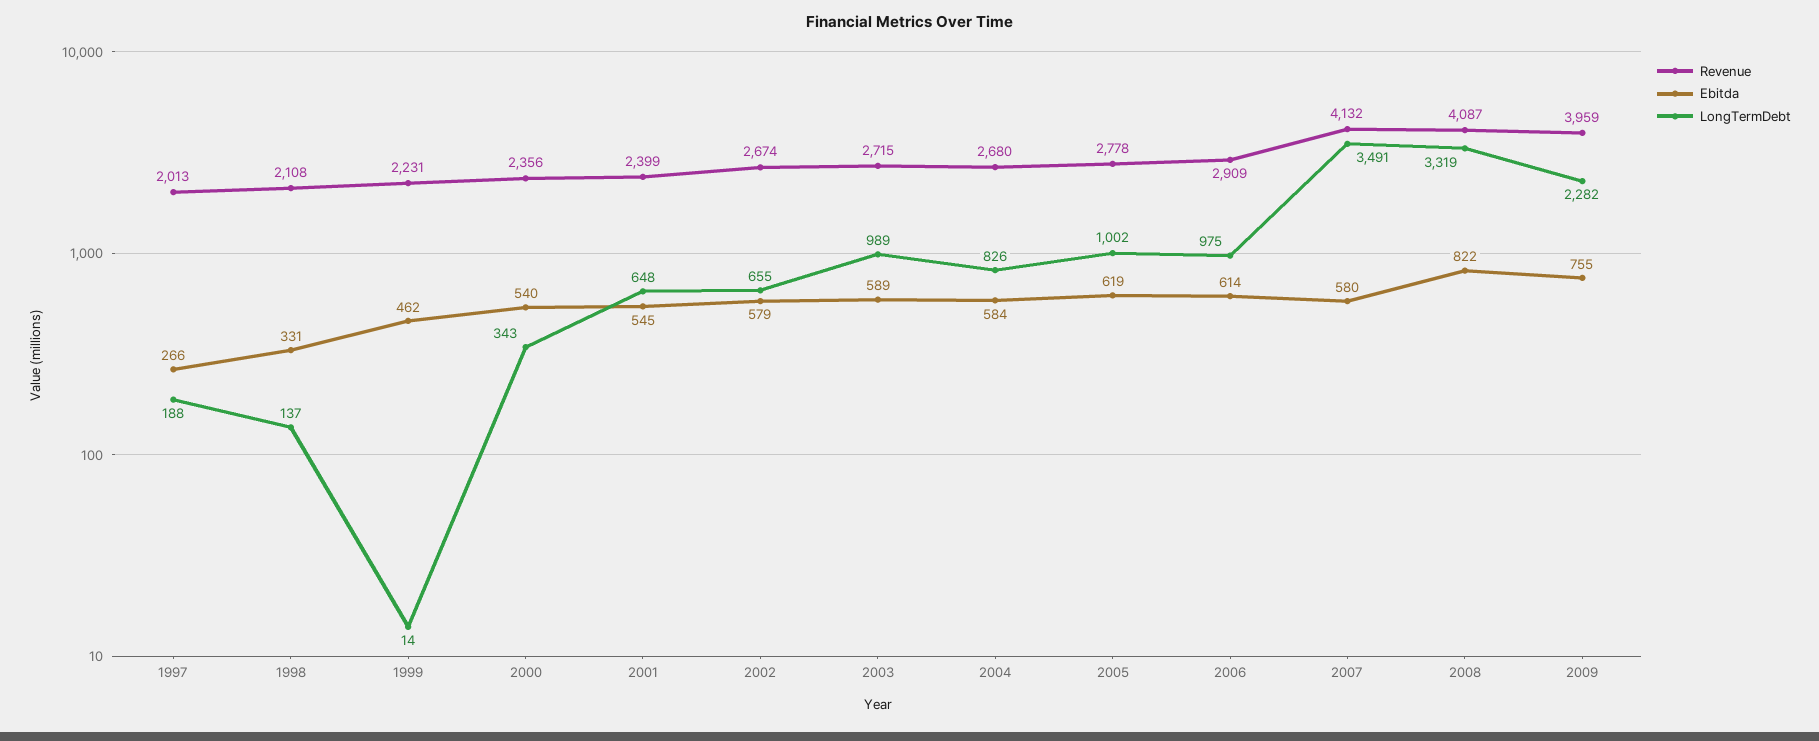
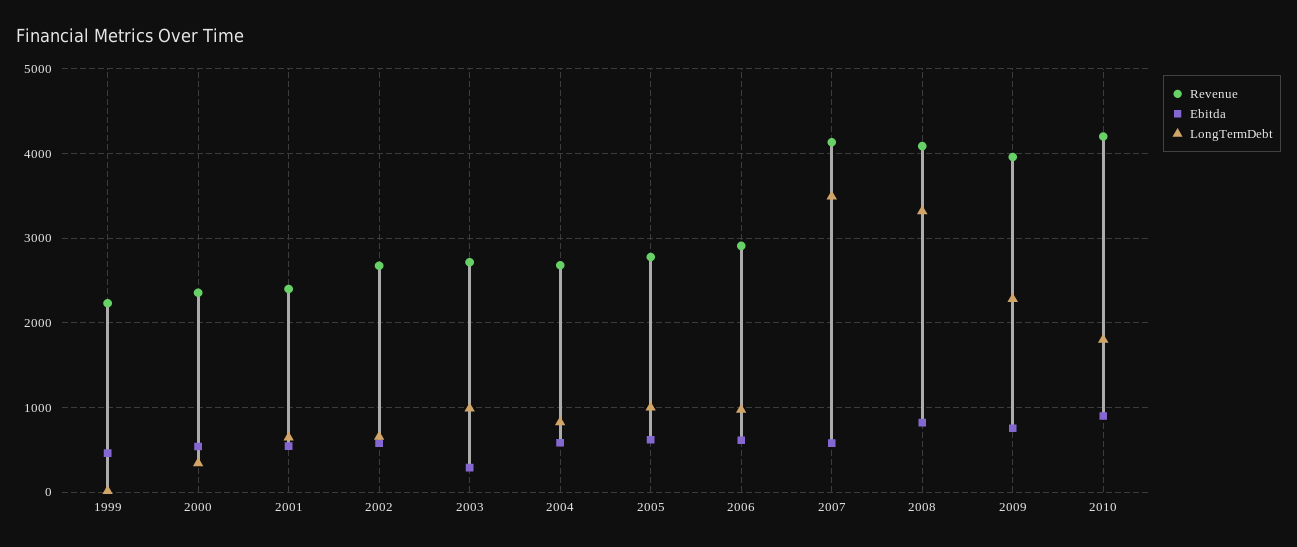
Revenue, 1997: 2013 -> none
Ebitda, 1997: 266 -> none
LongTermDebt, 1997: 188 -> none
Revenue, 1998: 2108 -> none
Ebitda, 1998: 331 -> none
LongTermDebt, 1998: 137 -> none
Ebitda, 2003: 589 -> 300
Revenue, 2010: none -> 4200
Ebitda, 2010: none -> 900
LongTermDebt, 2010: none -> 1800

